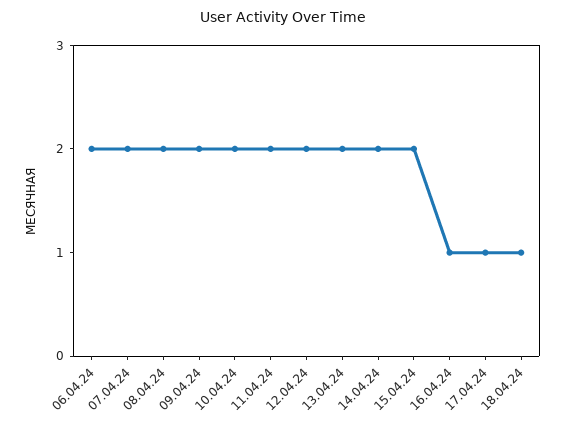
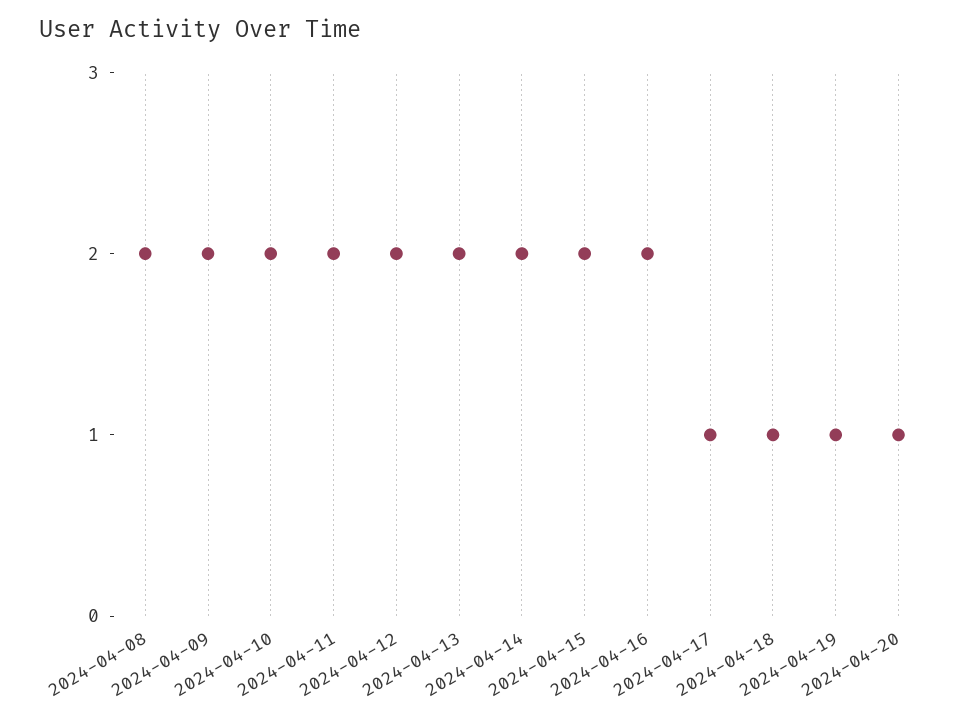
06.04.24: 2 -> none
07.04.24: 2 -> none
16.04.24: 1 -> 2
2024-04-19: none -> 1
2024-04-20: none -> 1

